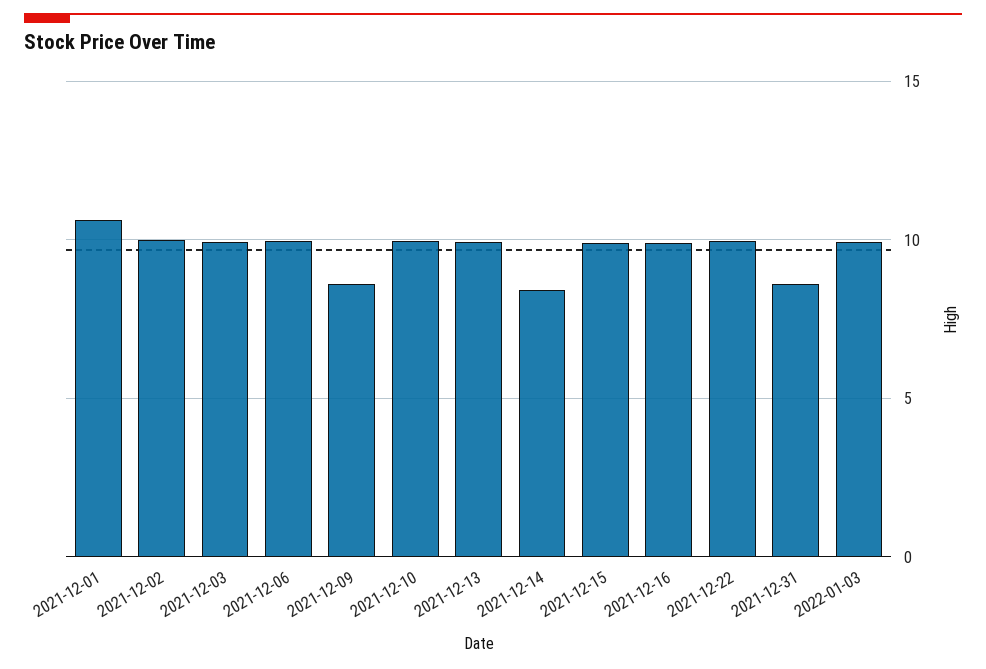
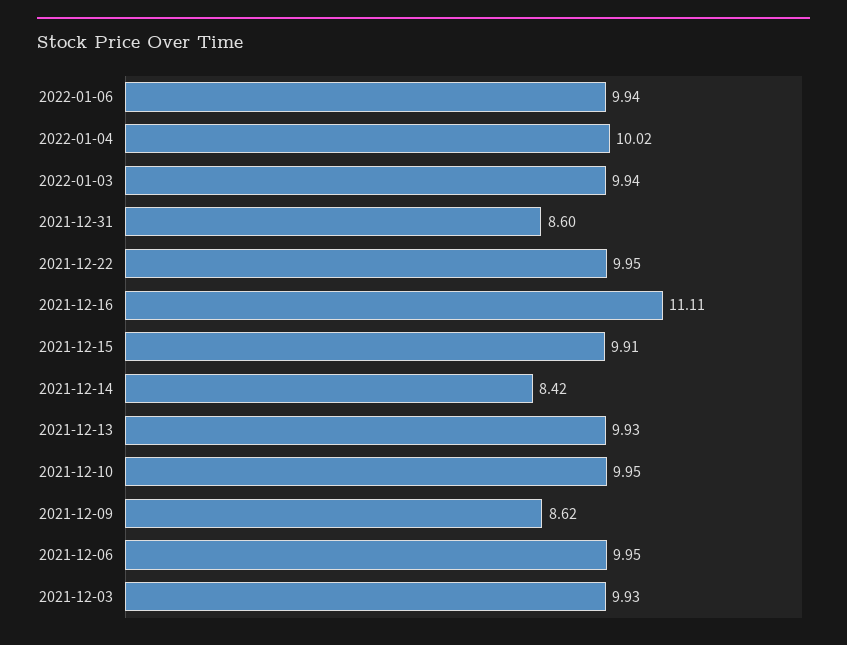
2021-12-01: 10.5 -> none
2021-12-02: 10 -> none
2021-12-16: 10 -> 11.11
2022-01-06: none -> 9.94
2022-01-04: none -> 10.02

